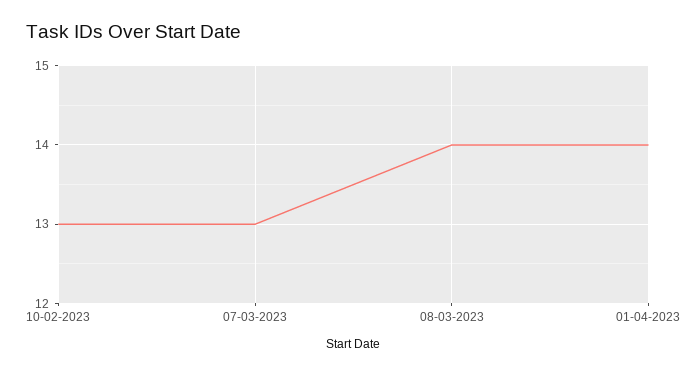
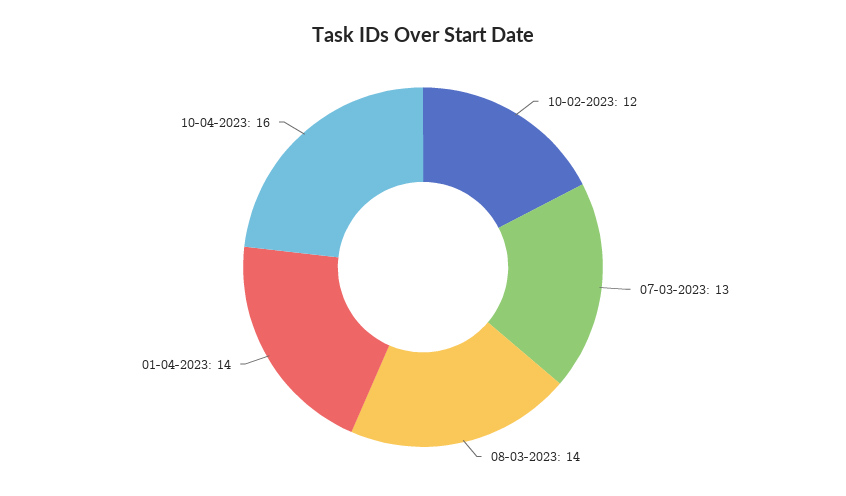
10-02-2023: 13 -> 12
10-04-2023: none -> 16

